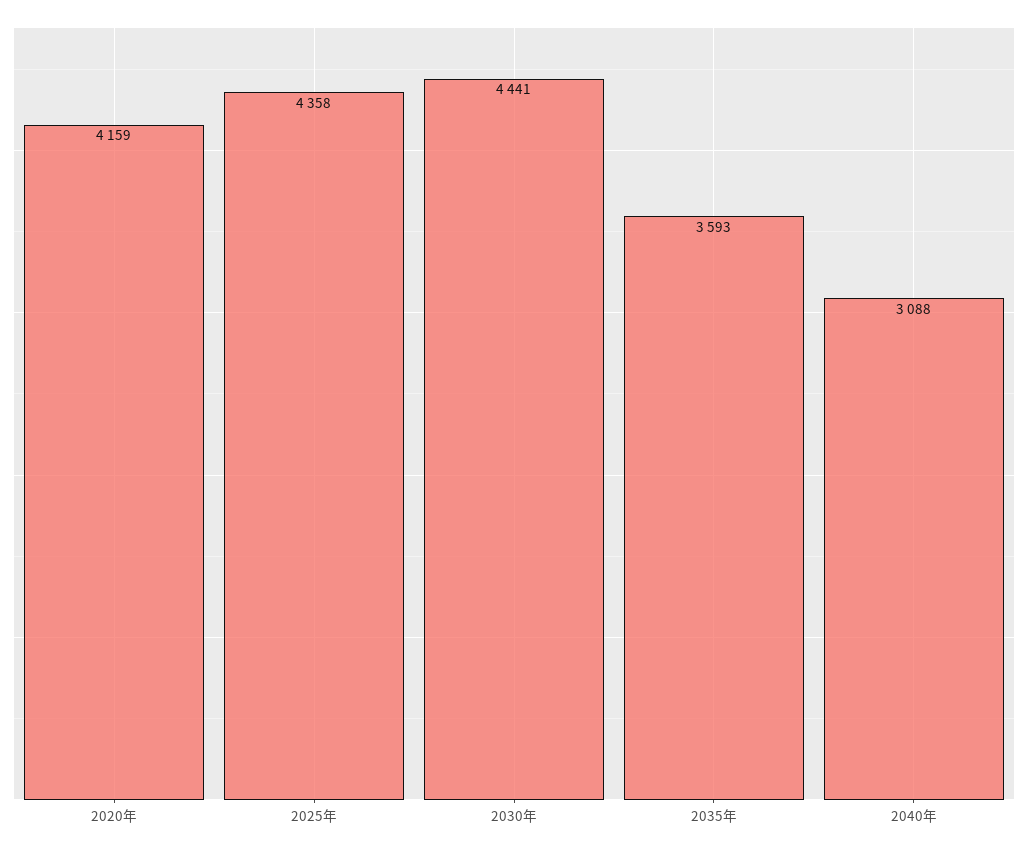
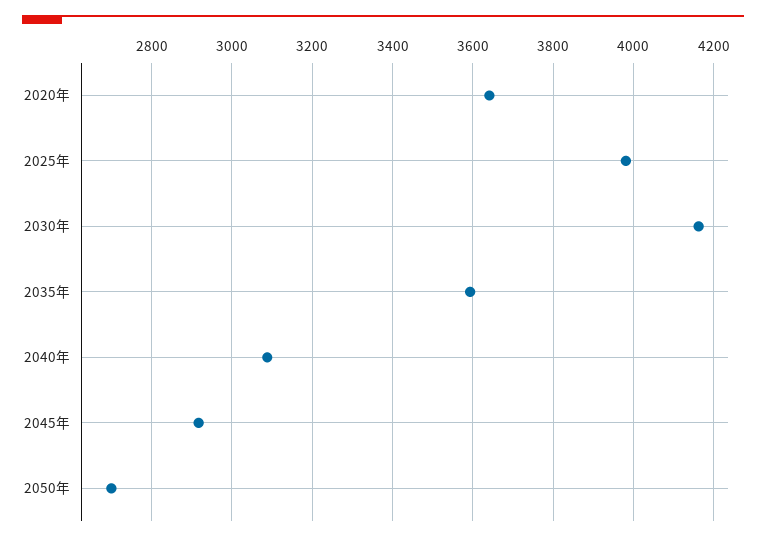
2020年: 4159 -> 3640
2025年: 4358 -> 3980
2030年: 4441 -> 4160
2045年: none -> 2920
2050年: none -> 2700

